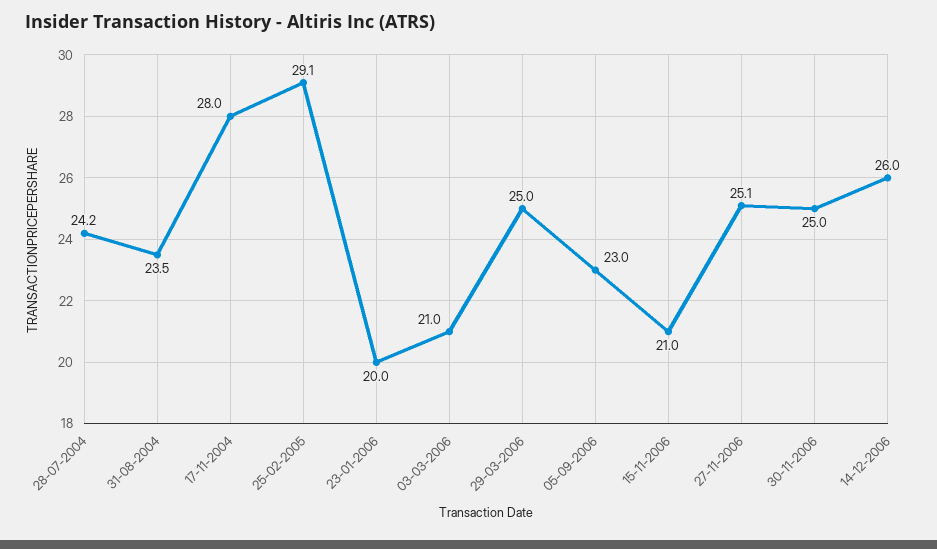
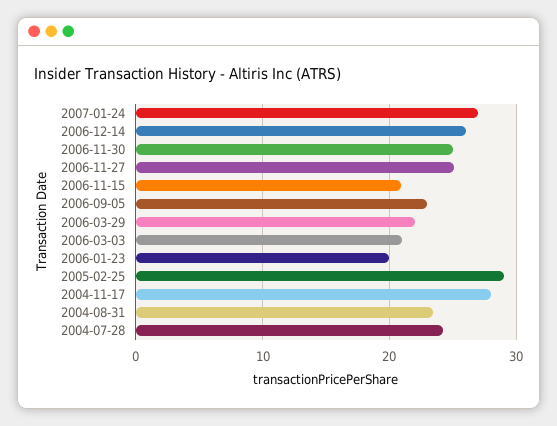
29-03-2006: 25 -> 22
2007-01-24: none -> 27

